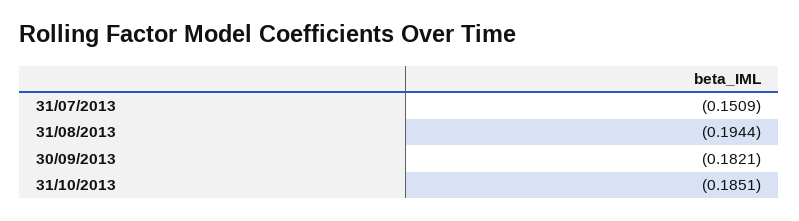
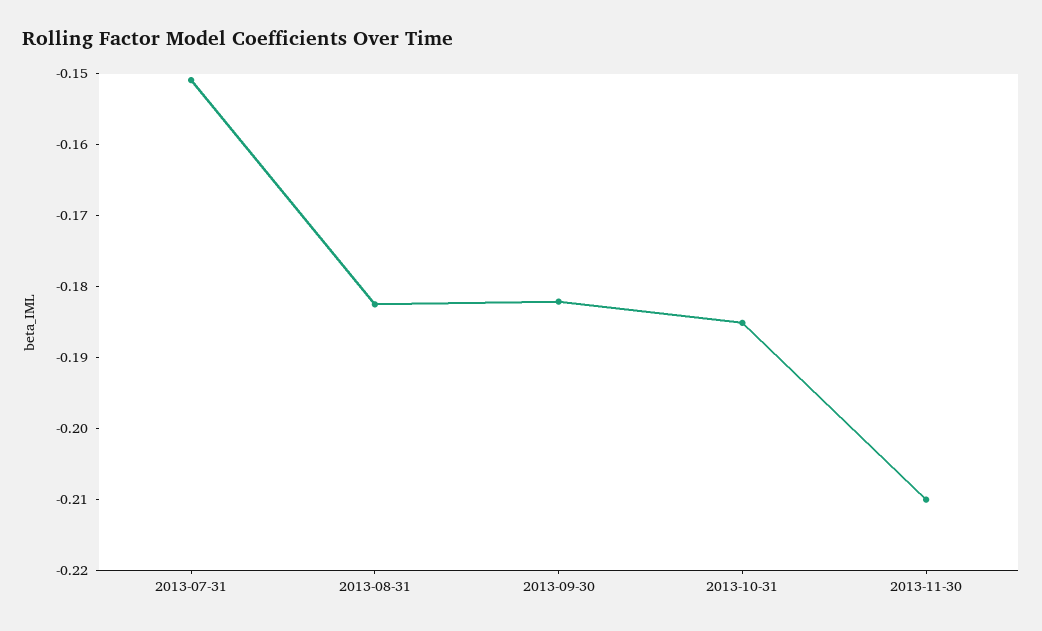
31/08/2013: -0.1944 -> -0.182
2013-11-30: none -> -0.21

